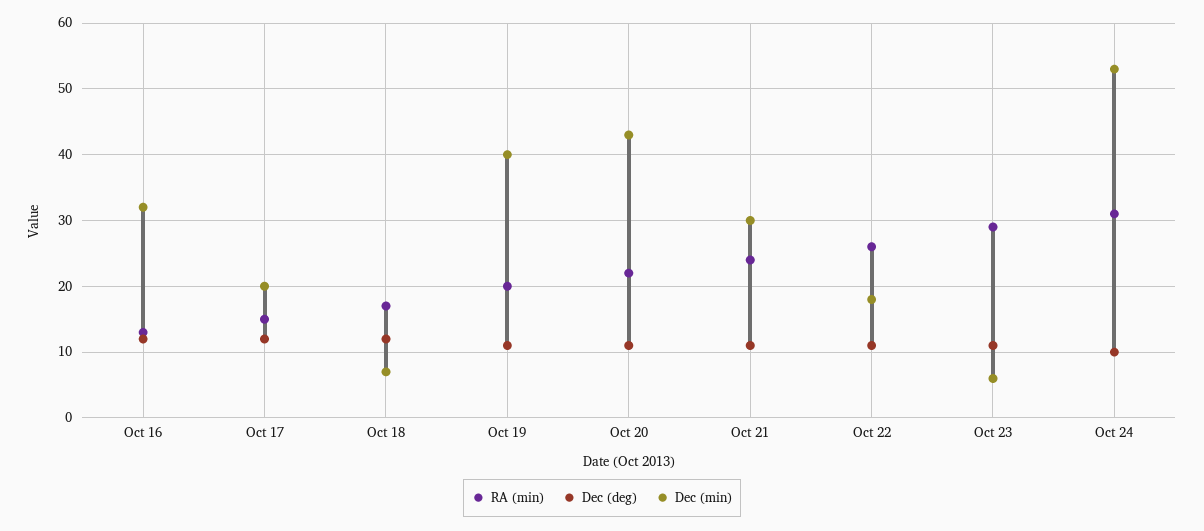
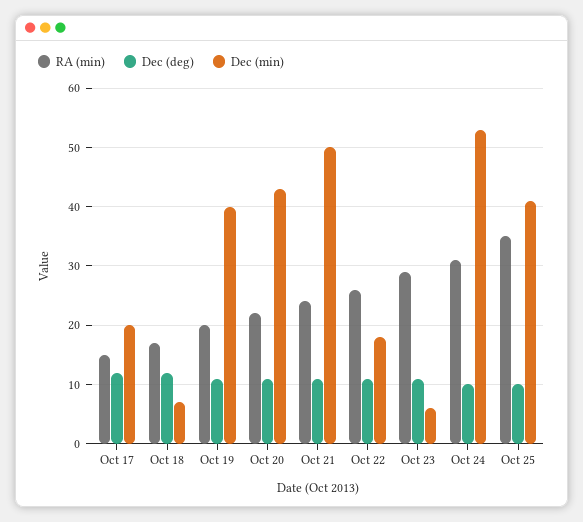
RA (min), Oct 16: 13 -> none
Dec (deg), Oct 16: 12 -> none
Dec (min), Oct 16: 32 -> none
Dec (min), Oct 21: 30 -> 50
RA (min), Oct 25: none -> 35
Dec (deg), Oct 25: none -> 10
Dec (min), Oct 25: none -> 40

